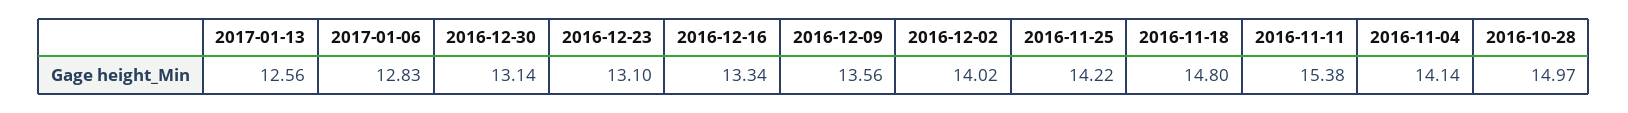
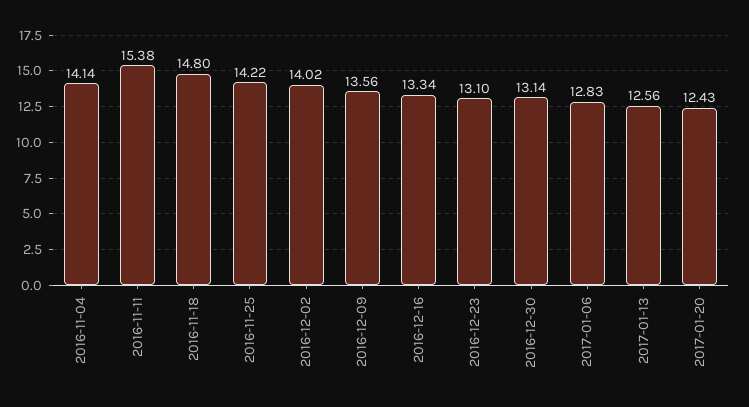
2016-10-28: 14.97 -> none
2017-01-20: none -> 12.43

